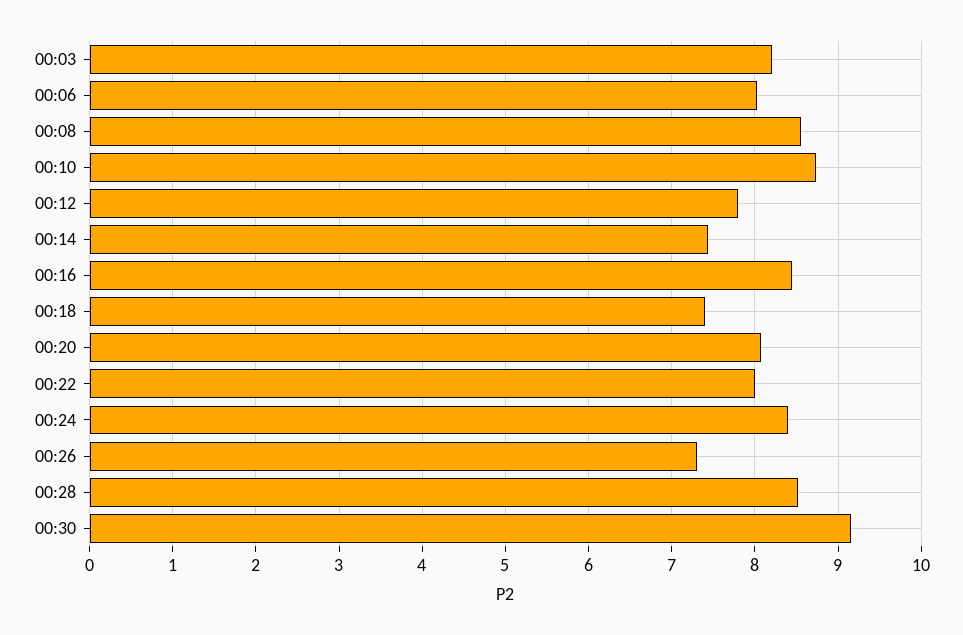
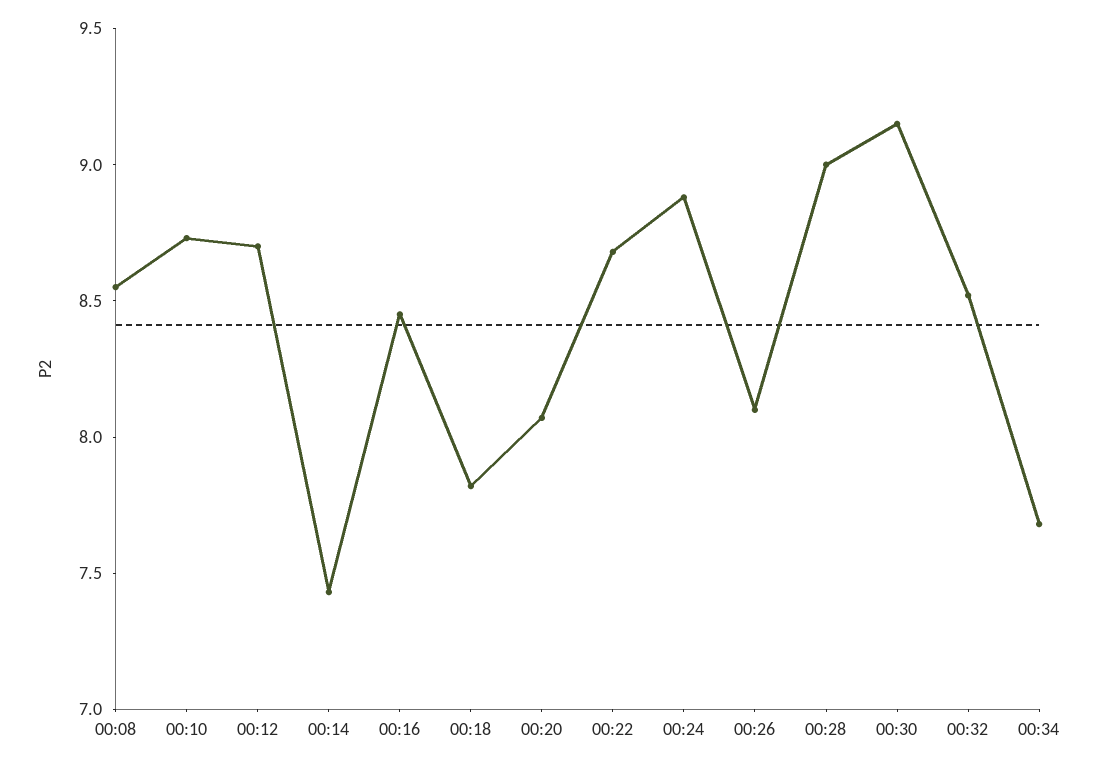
00:03: 8.2 -> none
00:06: 8 -> none
00:12: 7.8 -> 8.7
00:18: 7.4 -> 7.8
00:22: 8 -> 8.7
00:24: 8.4 -> 8.9
00:26: 7.3 -> 8.1
00:28: 8.5 -> 9
00:32: none -> 8.5
00:34: none -> 7.7

